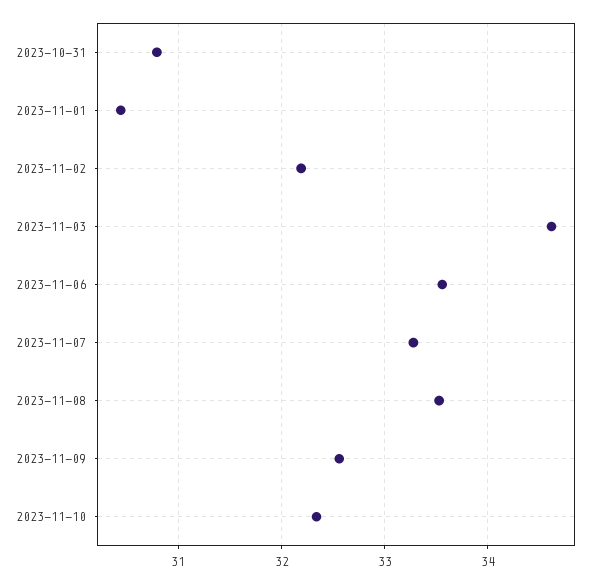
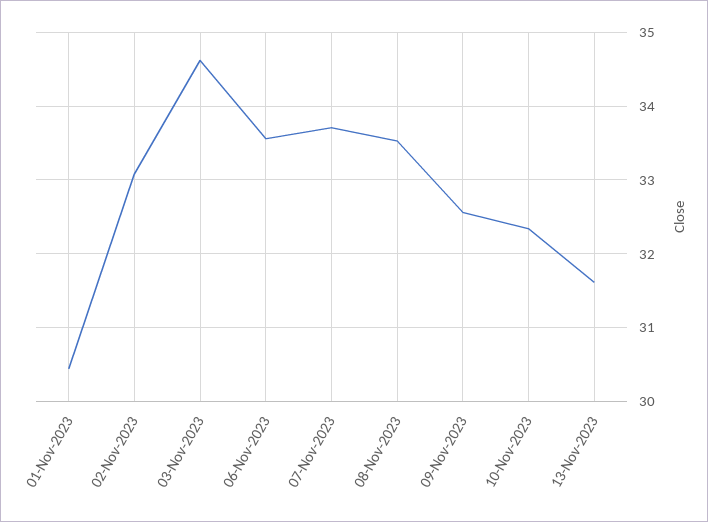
2023-10-31: 30.8 -> none
2023-11-02: 32.2 -> 33.1
2023-11-07: 33.3 -> 33.7
13-Nov-2023: none -> 31.6

